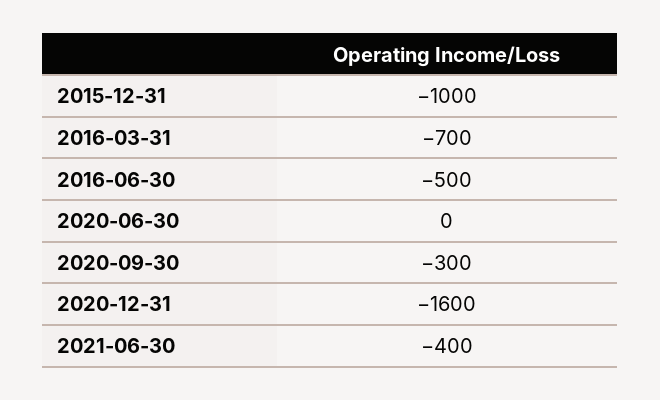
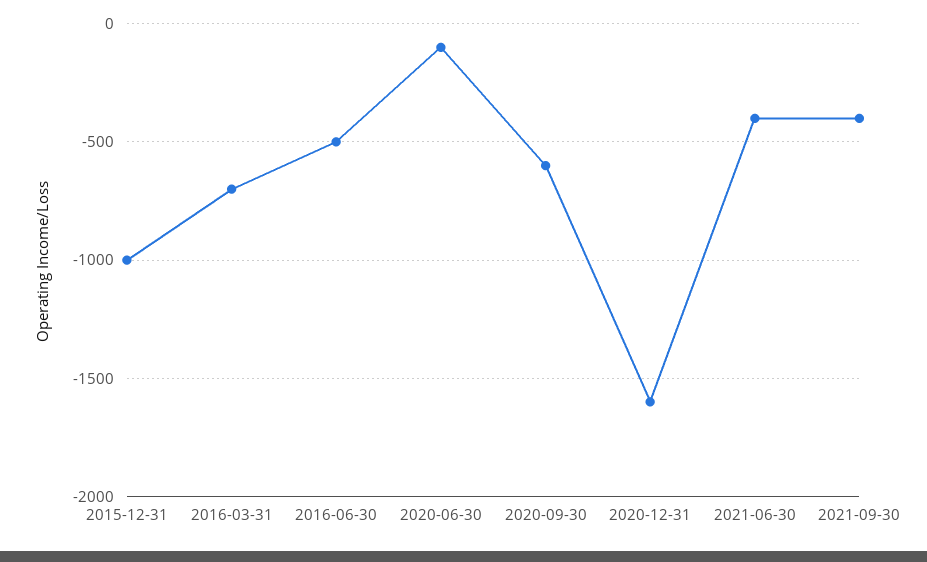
2020-06-30: 0 -> -100
2020-09-30: -300 -> -600
2021-09-30: none -> -400

